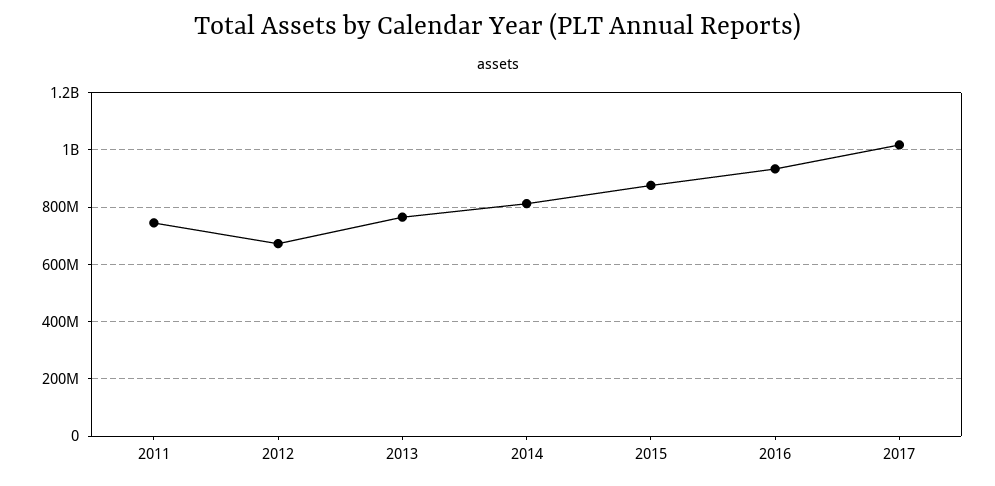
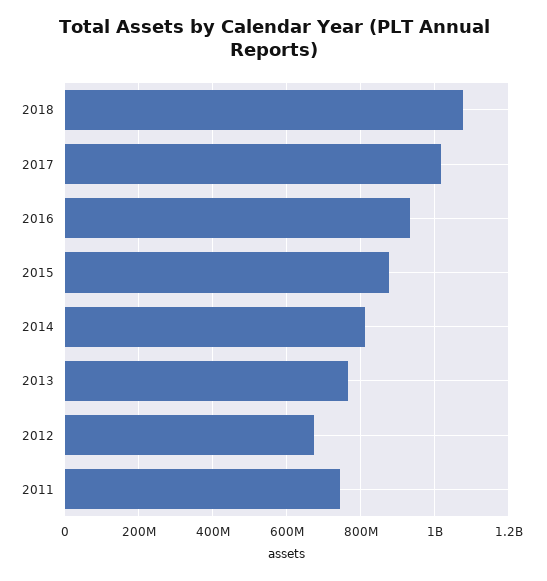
2018: none -> 1080000000

